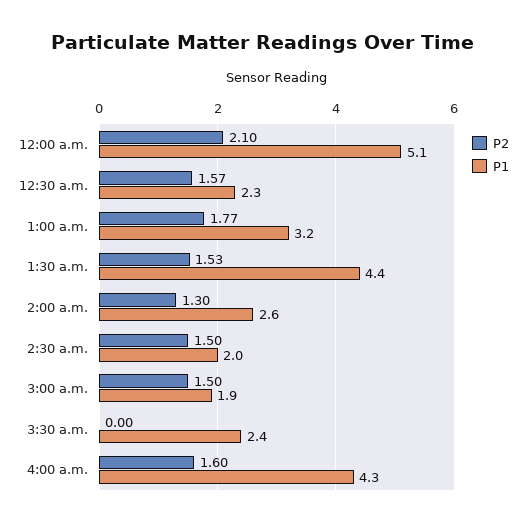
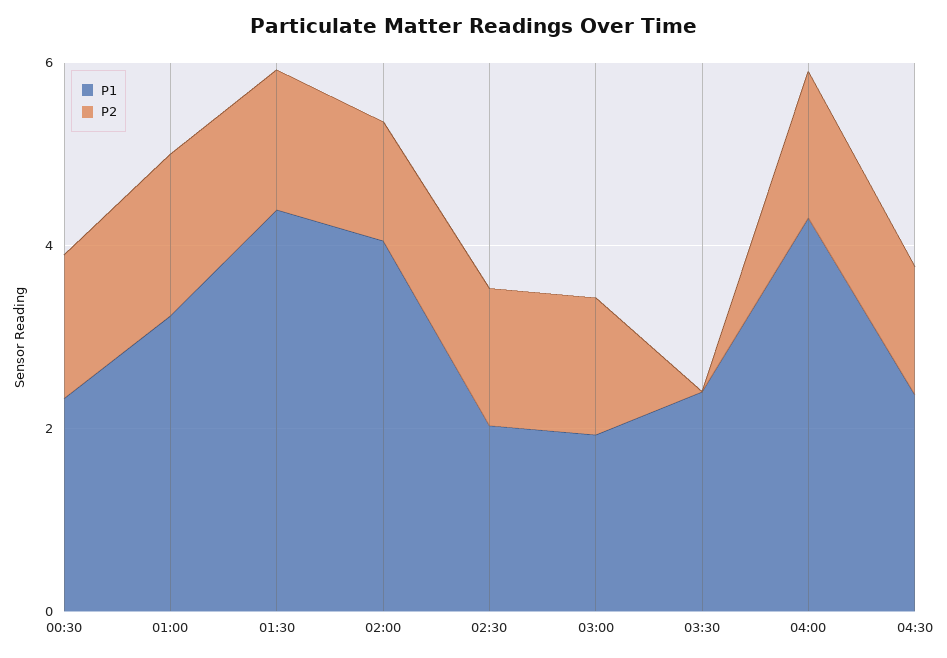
P2, 12:00 a.m.: 2.1 -> none
P1, 12:00 a.m.: 5.1 -> none
P1, 2:00 a.m.: 2.6 -> 4
P1, 04:30: none -> 2.5
P2, 04:30: none -> 1.5

